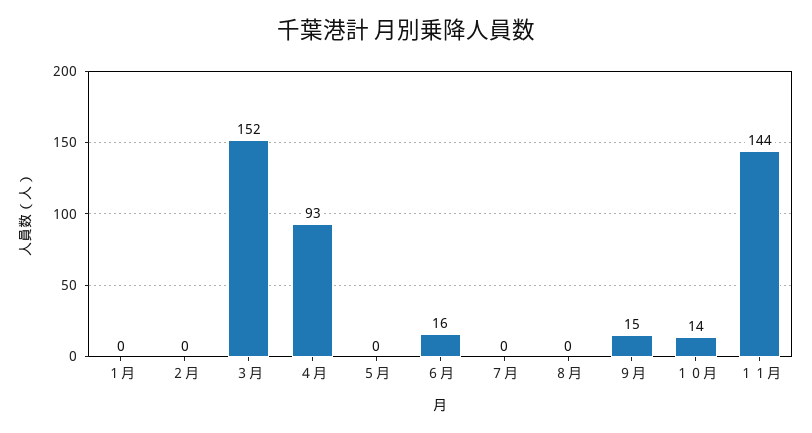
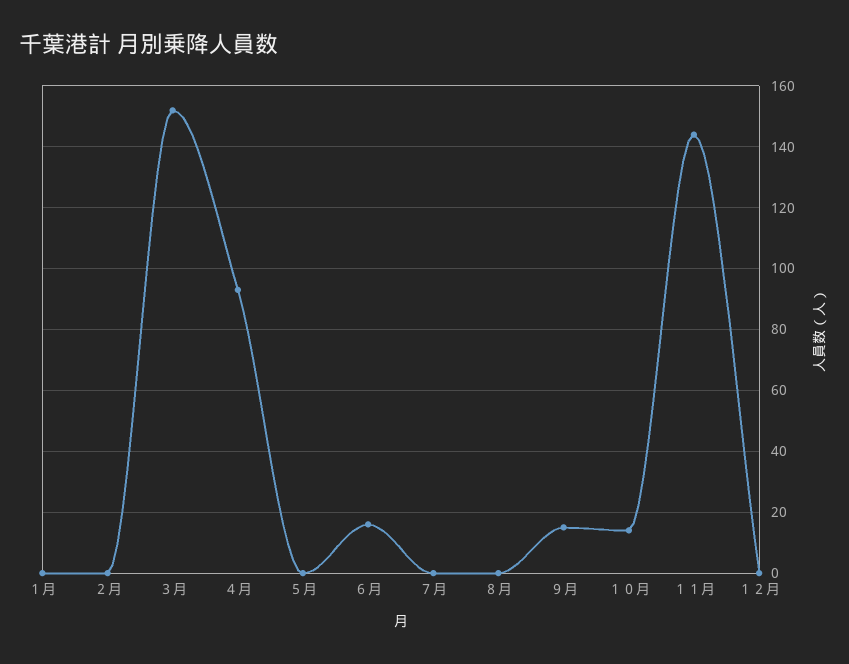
１２月: none -> 0

